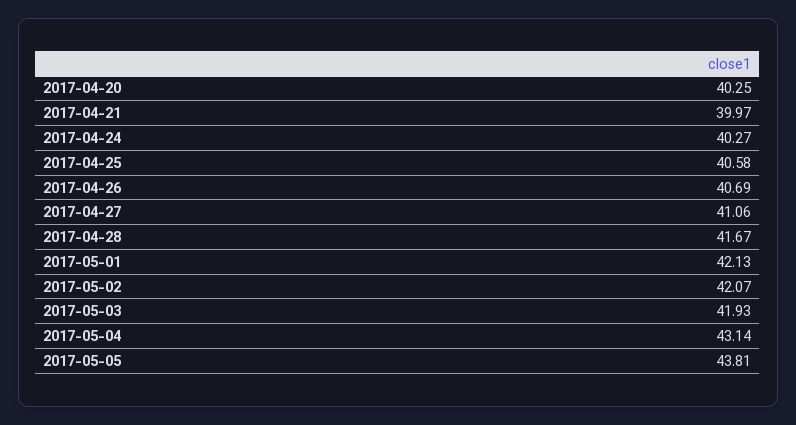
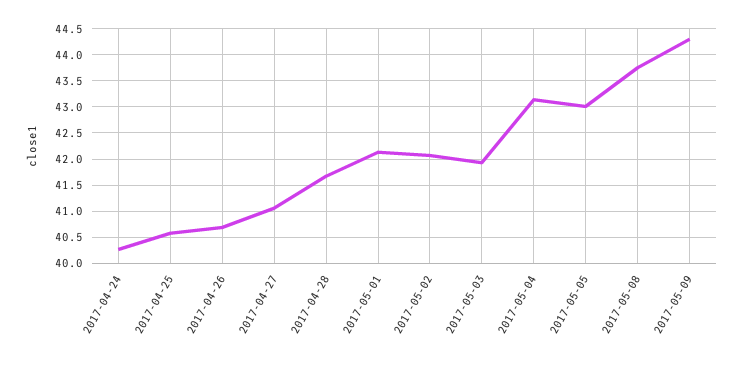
2017-04-20: 40.25 -> none
2017-04-21: 39.97 -> none
2017-05-05: 43.81 -> 43
2017-05-08: none -> 43.75
2017-05-09: none -> 44.25

